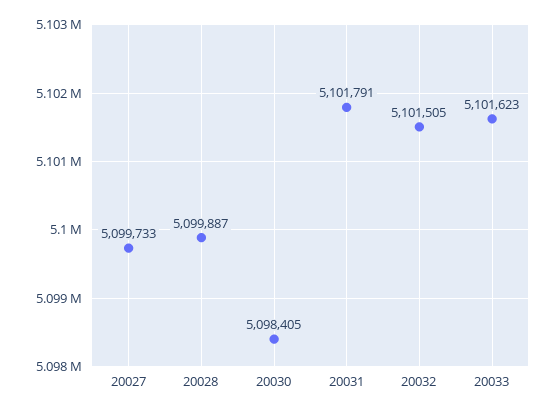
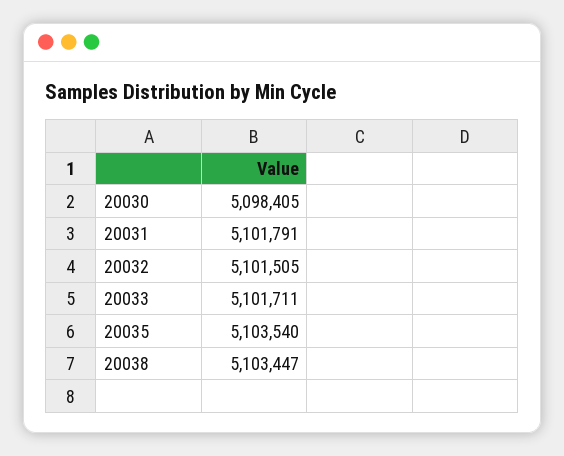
20027: 5099733 -> none
20028: 5099887 -> none
20033: 5101623 -> 5101711
20035: none -> 5103540
20038: none -> 5103447

